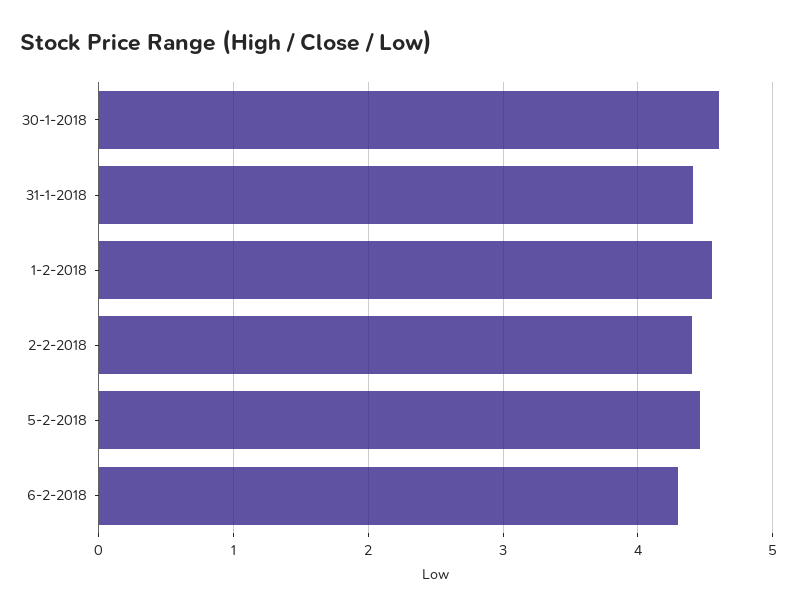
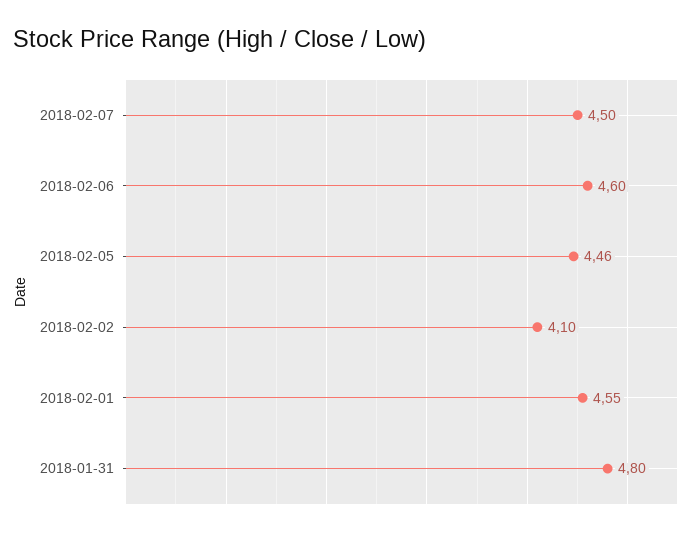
30-1-2018: 4.6 -> none
31-1-2018: 4.4 -> 4.8
2-2-2018: 4.4 -> 4.1
6-2-2018: 4.3 -> 4.6
2018-02-07: none -> 4.5

